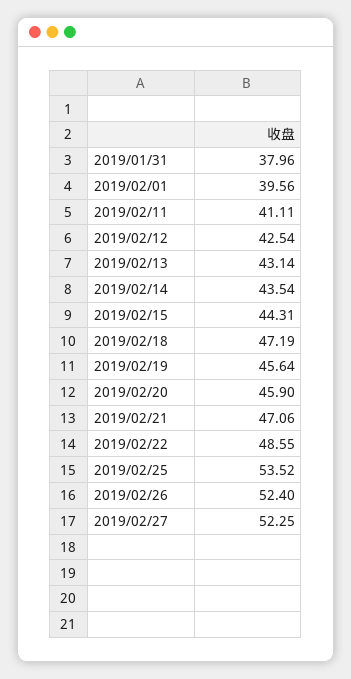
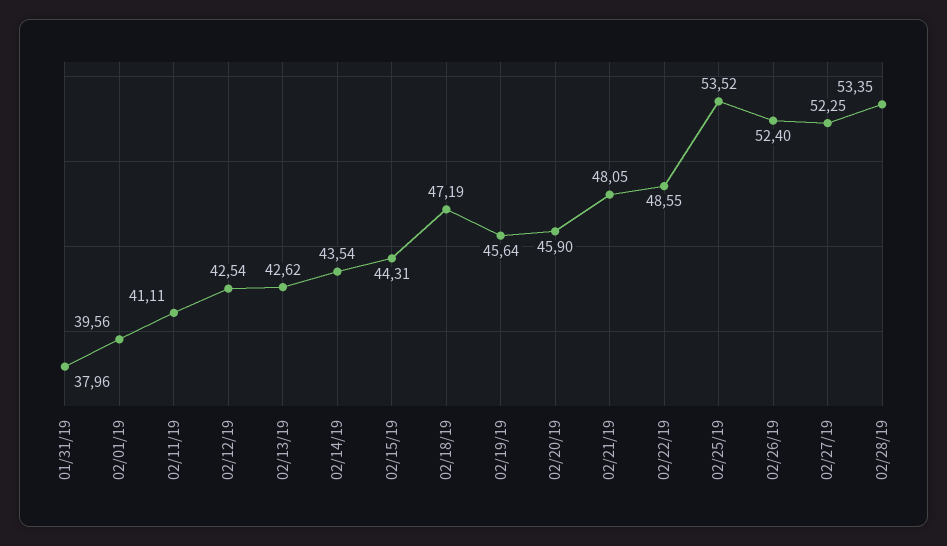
2019/02/13: 43.14 -> 42.62
2019/02/21: 47.06 -> 48.05
02/28/19: none -> 53.35

